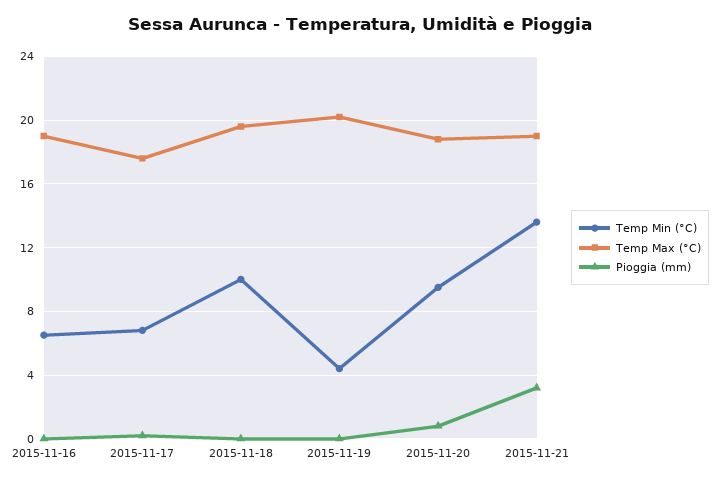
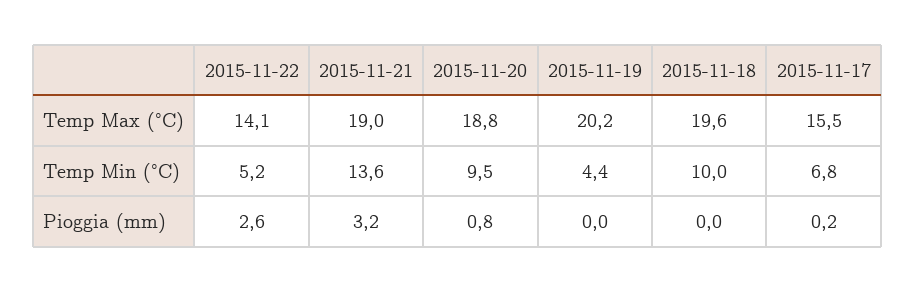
Temp Min (°C), 2015-11-16: 6.5 -> none
Temp Max (°C), 2015-11-16: 19 -> none
Pioggia (mm), 2015-11-16: 0 -> none
Temp Max (°C), 2015-11-17: 17.5 -> 15.5
Temp Max (°C), 2015-11-22: none -> 14.1
Temp Min (°C), 2015-11-22: none -> 5.2
Pioggia (mm), 2015-11-22: none -> 2.6

